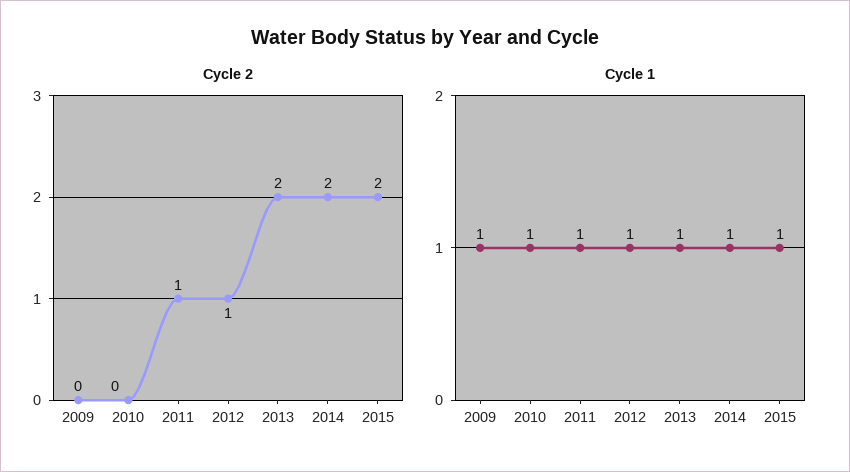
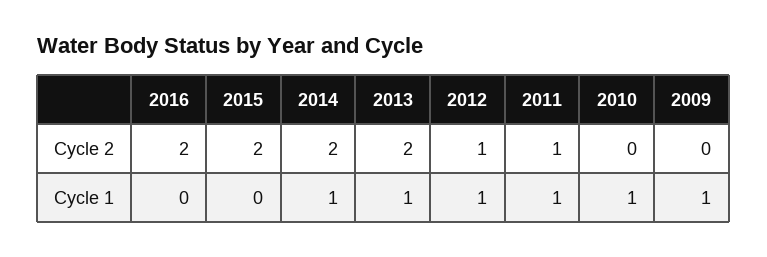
Cycle 1, 2015: 1 -> 0
Cycle 2, 2016: none -> 2
Cycle 1, 2016: none -> 0

